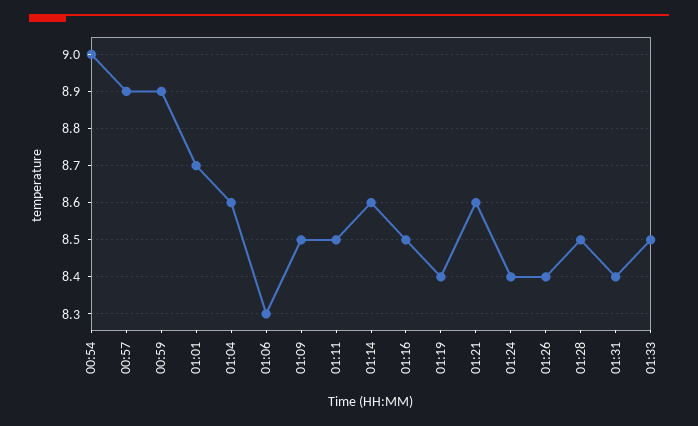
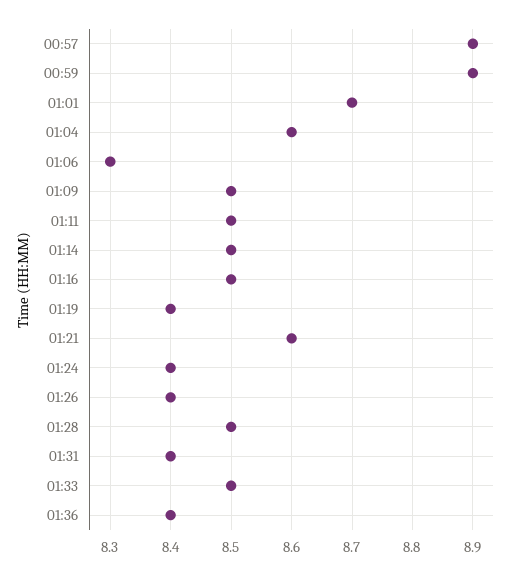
00:54: 9 -> none
01:14: 8.6 -> 8.5
01:36: none -> 8.4

